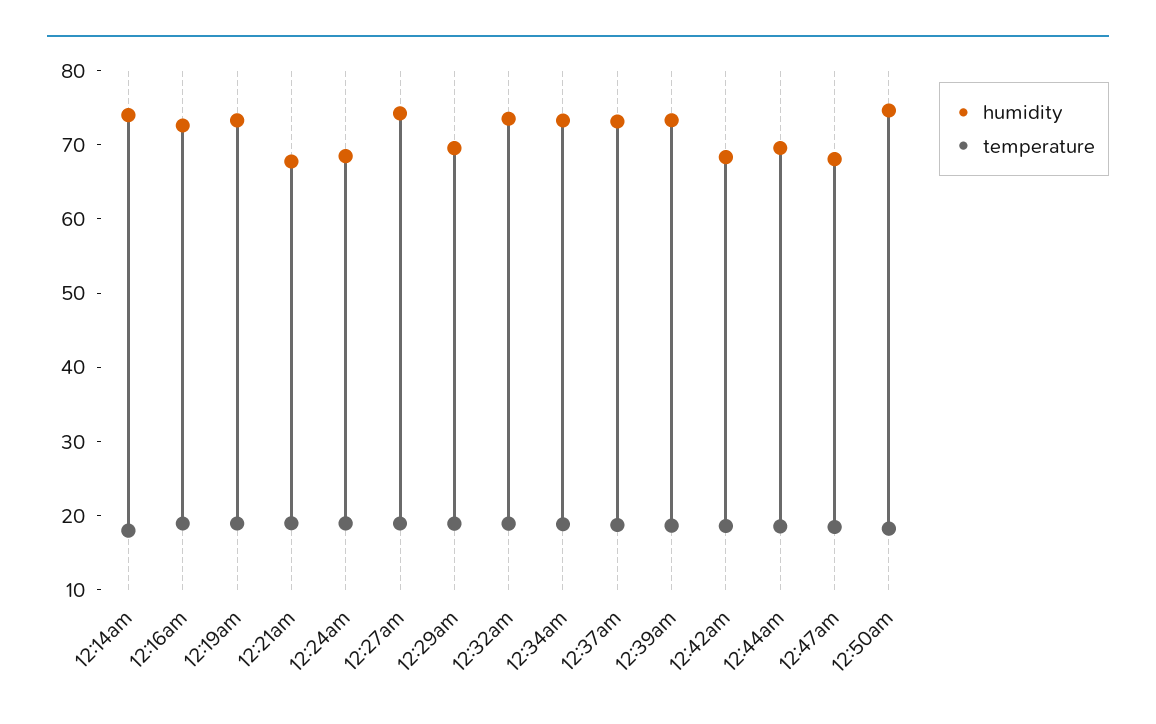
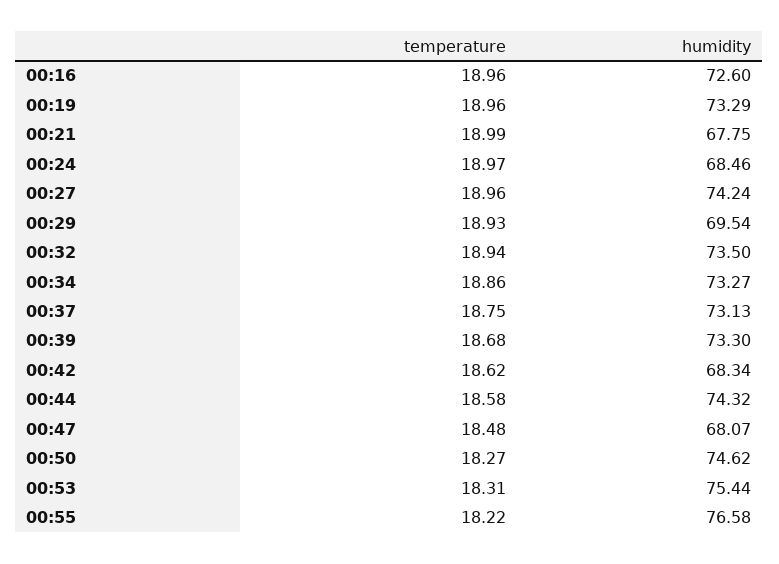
humidity, 12:14am: 74 -> none
temperature, 12:14am: 18 -> none
humidity, 12:44am: 70 -> 74.32
temperature, 00:53: none -> 18.31
humidity, 00:53: none -> 75.44
temperature, 00:55: none -> 18.22
humidity, 00:55: none -> 76.58

